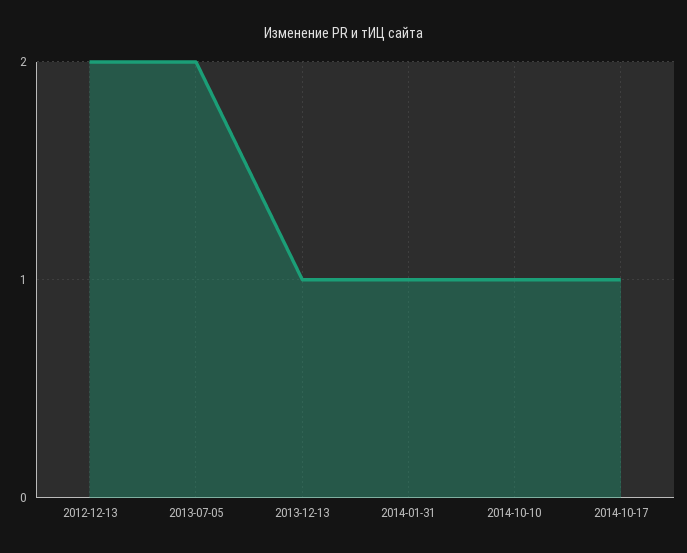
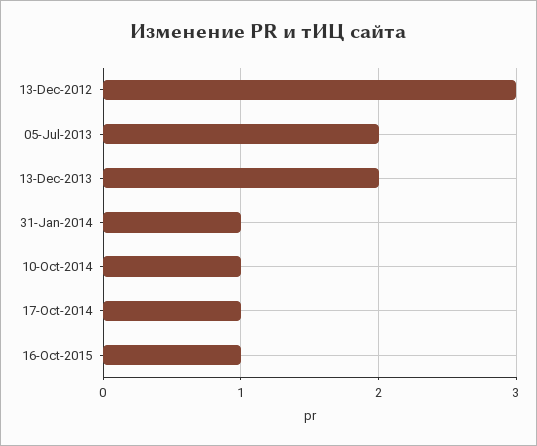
2012-12-13: 2 -> 3
2013-12-13: 1 -> 2
16-Oct-2015: none -> 1

